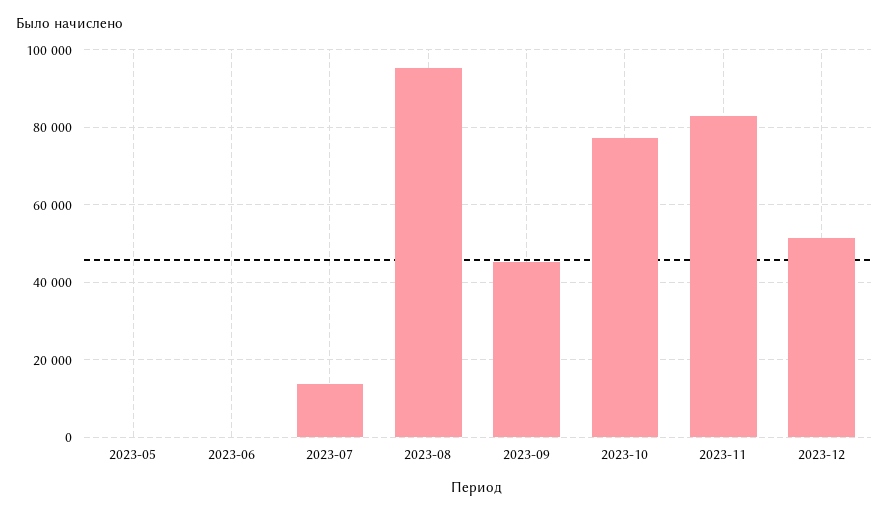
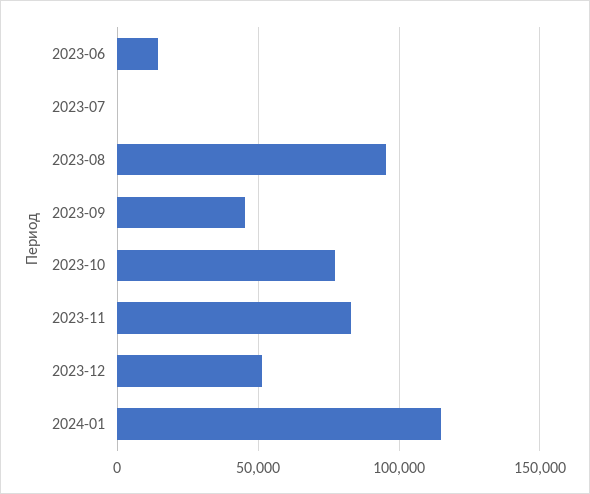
2023-05: 0 -> none
2023-06: 0 -> 15000
2023-07: 14000 -> 0
2024-01: none -> 115000

